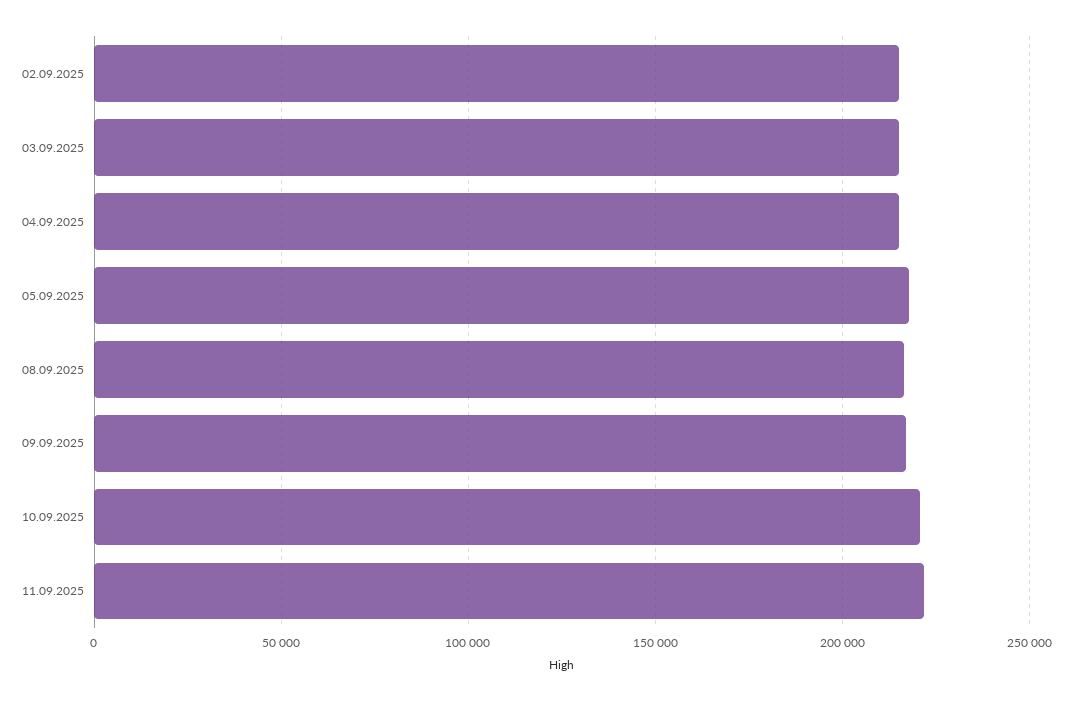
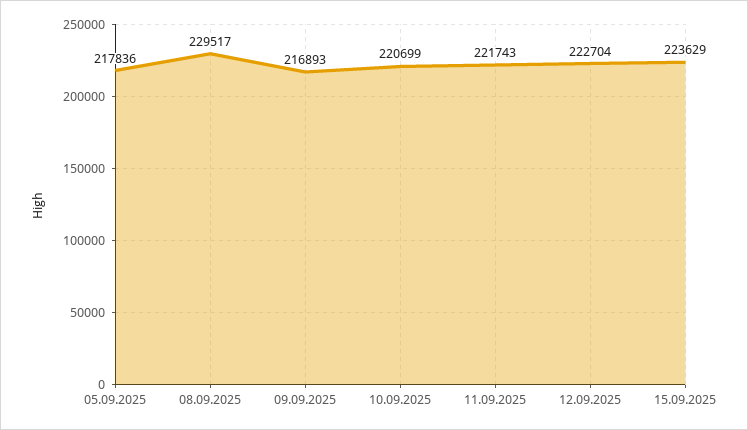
02.09.2025: 215000 -> none
03.09.2025: 215000 -> none
04.09.2025: 215000 -> none
08.09.2025: 215000 -> 229517
12.09.2025: none -> 222704
15.09.2025: none -> 223629

